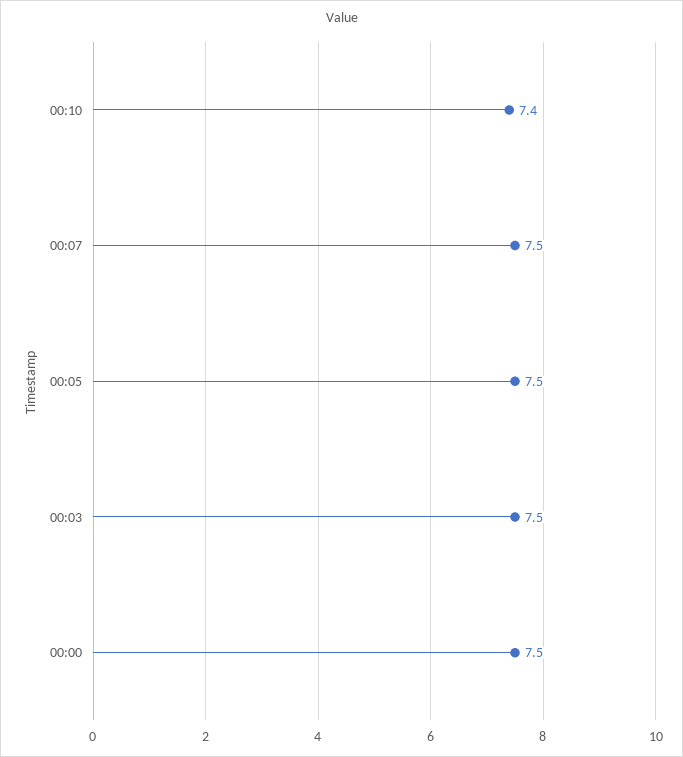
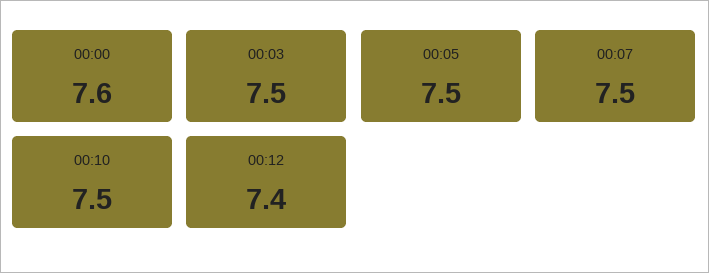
00:10: 7.4 -> 7.5
00:00: 7.5 -> 7.6
00:12: none -> 7.4

